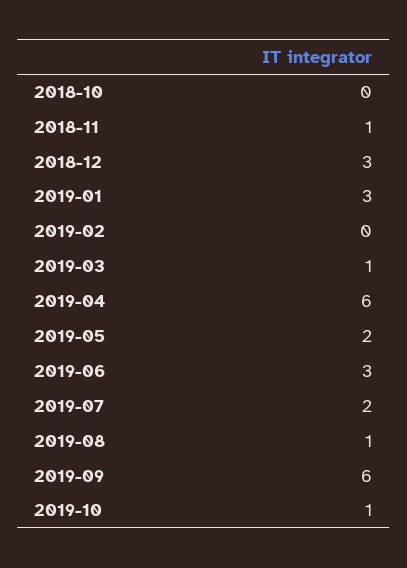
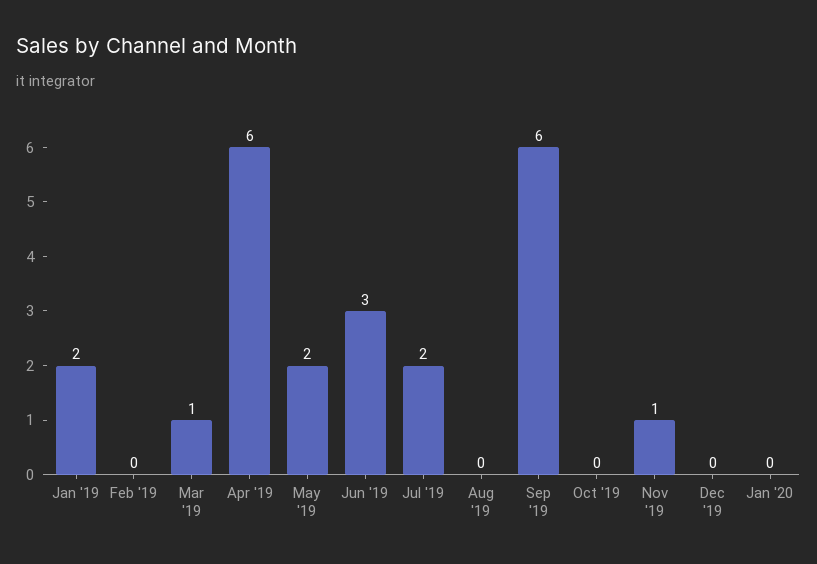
2018-10: 0 -> none
2018-11: 1 -> none
2018-12: 3 -> none
2019-01: 3 -> 2
2019-08: 1 -> 0
2019-10: 1 -> 0
Nov '19: none -> 1
Dec '19: none -> 0
Jan '20: none -> 0

